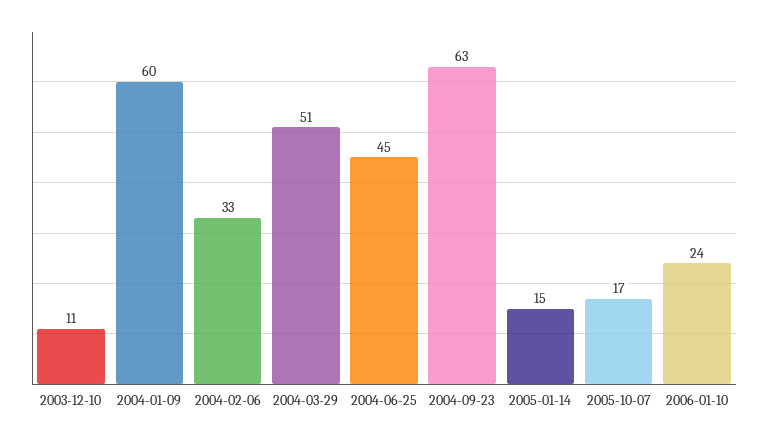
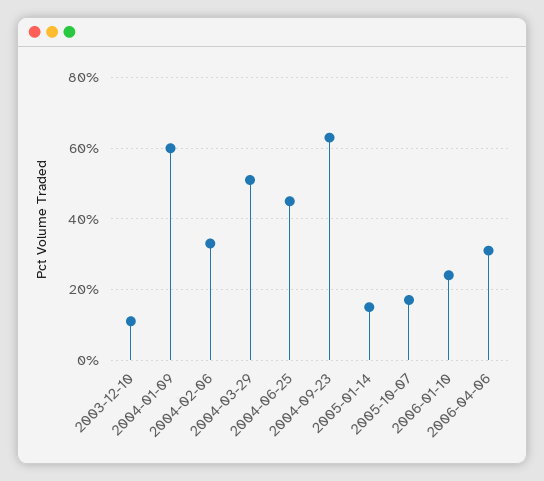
2006-04-06: none -> 30

